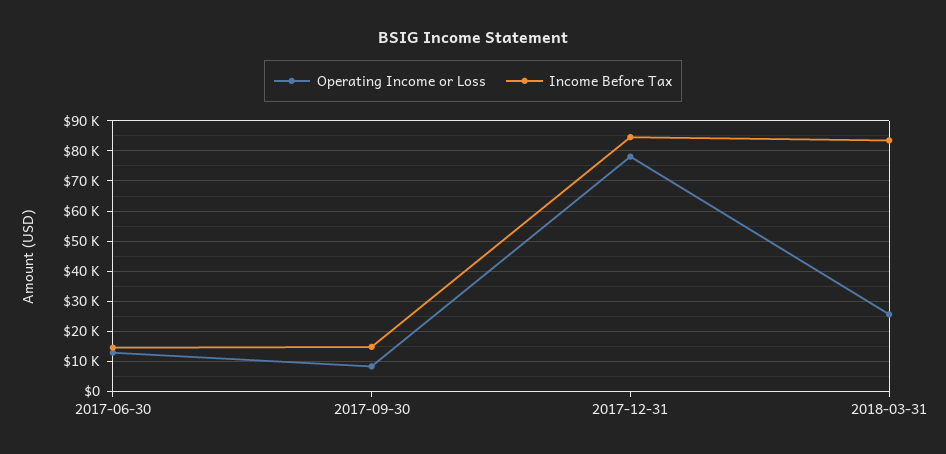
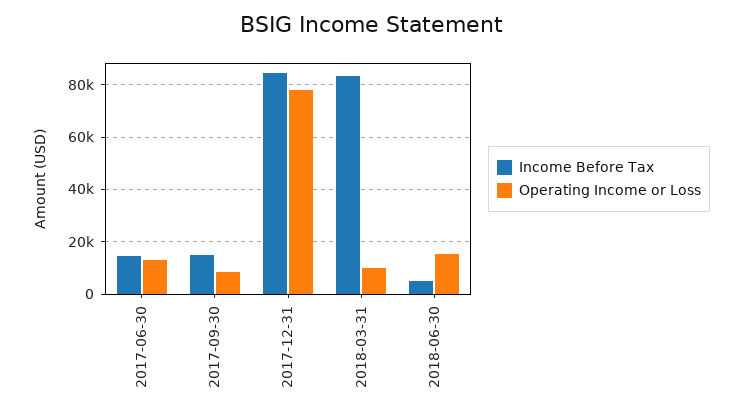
Operating Income or Loss, 2018-03-31: 26000 -> 10000
Income Before Tax, 2018-06-30: none -> 5000
Operating Income or Loss, 2018-06-30: none -> 15000

